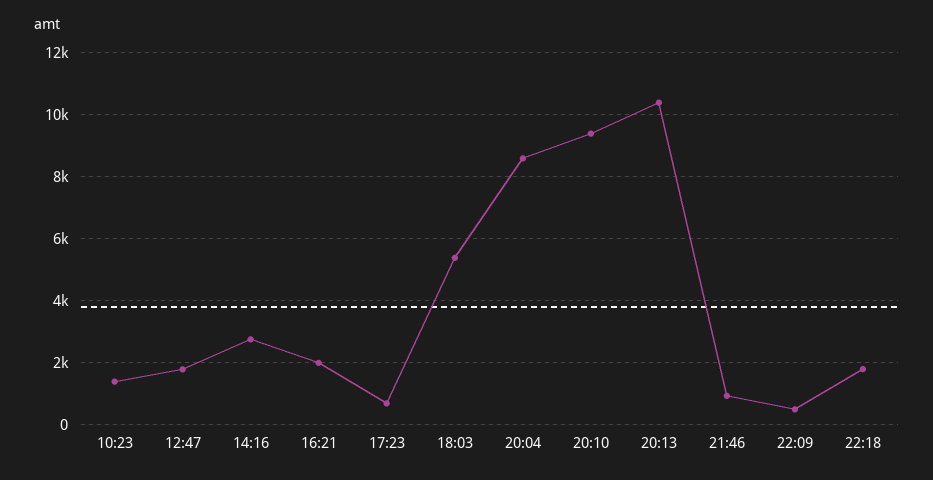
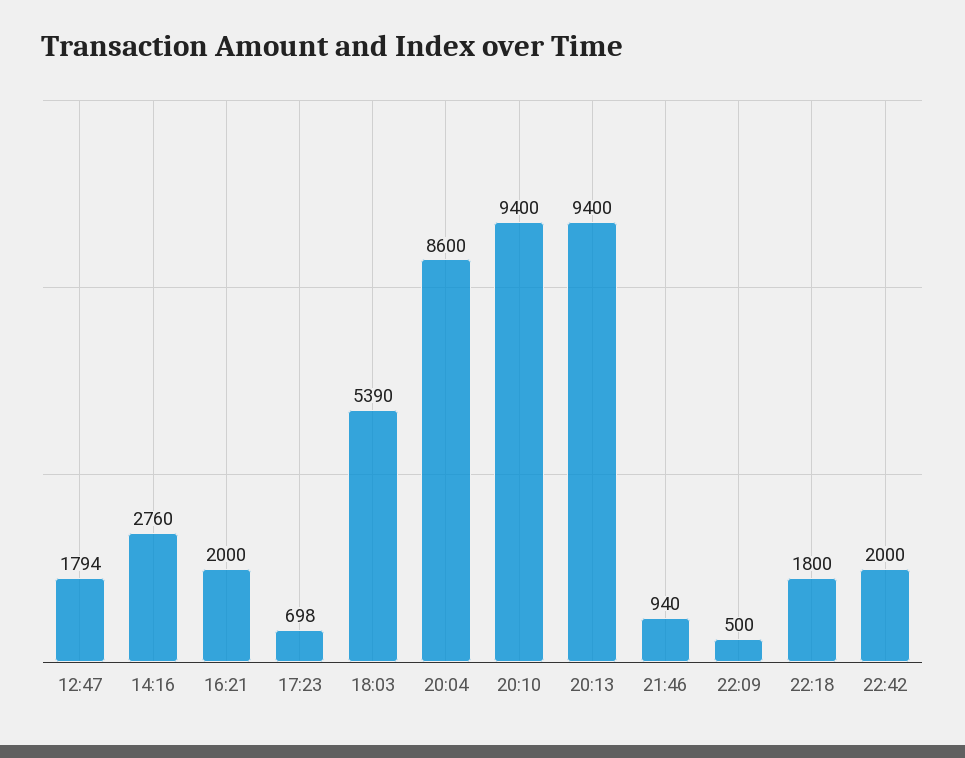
10:23: 1400 -> none
20:13: 10400 -> 9400
22:42: none -> 2000

